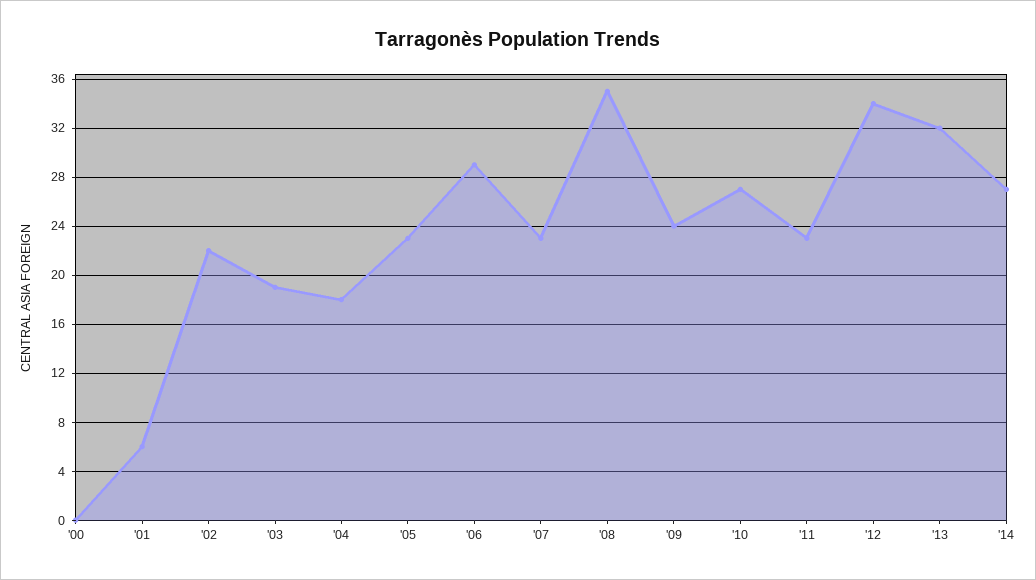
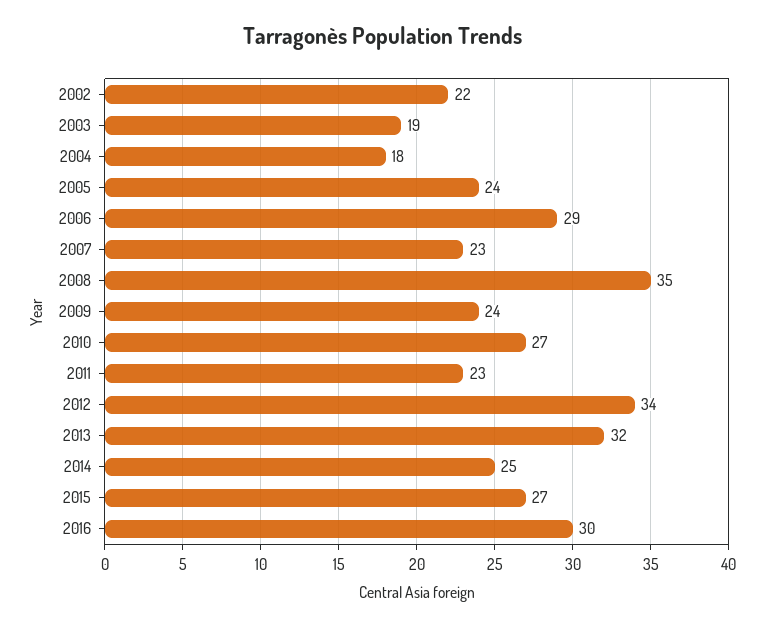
'00: 0 -> none
'01: 6 -> none
'05: 23 -> 24
'14: 27 -> 25
2015: none -> 27
2016: none -> 30

